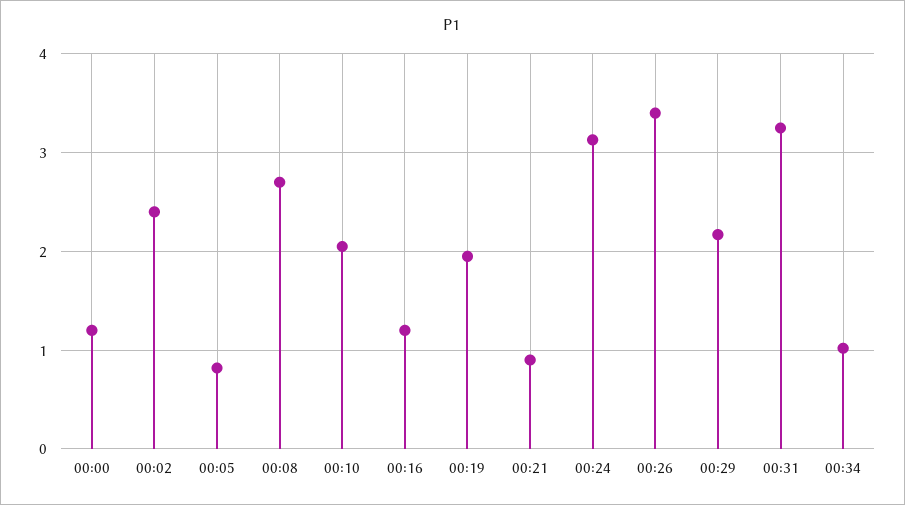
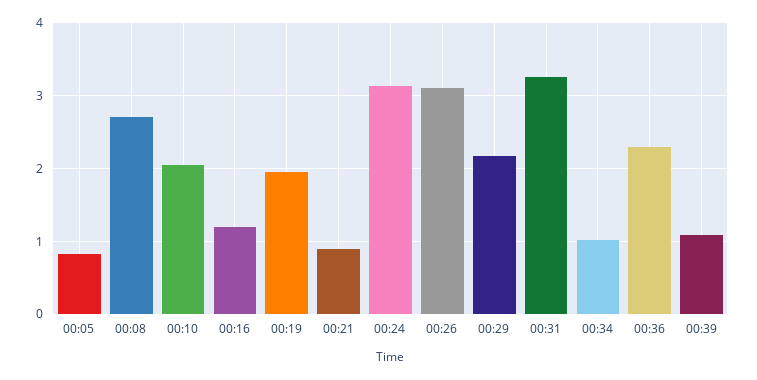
00:00: 1.2 -> none
00:02: 2.4 -> none
00:26: 3.4 -> 3.1
00:36: none -> 2.3
00:39: none -> 1.1

